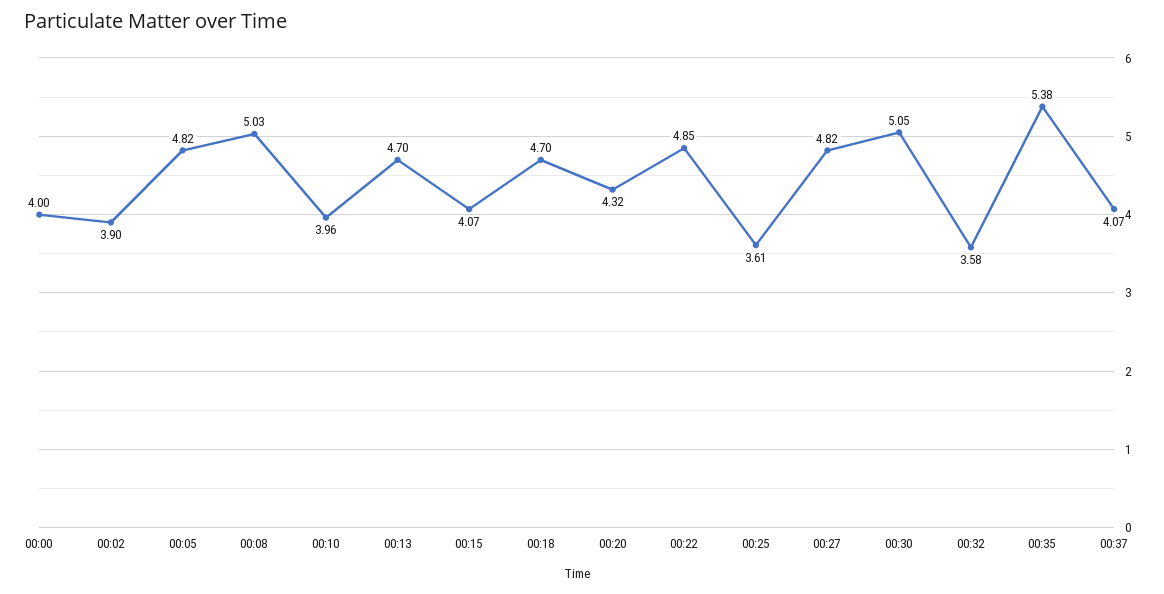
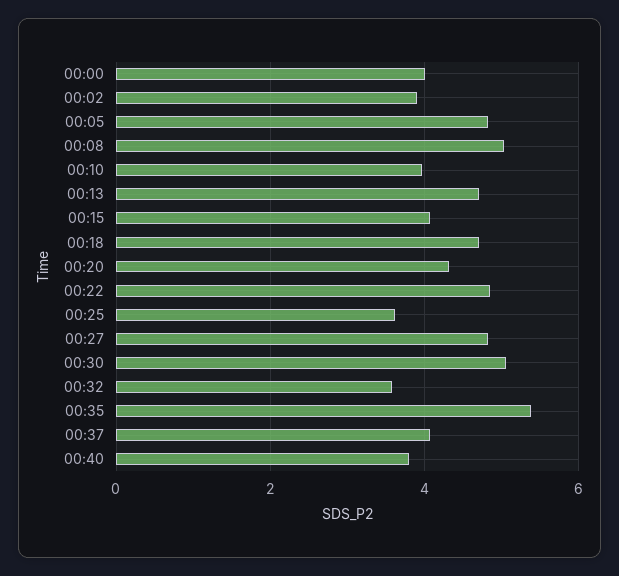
00:40: none -> 3.8

